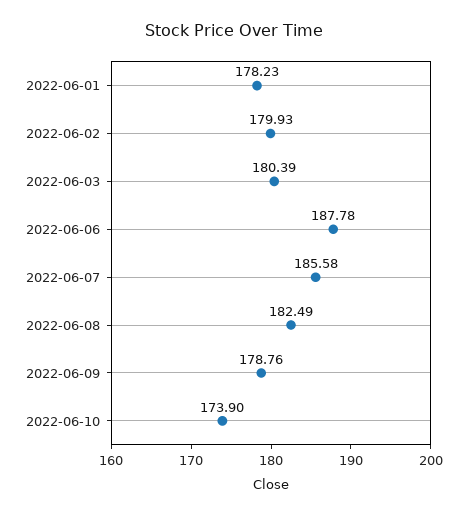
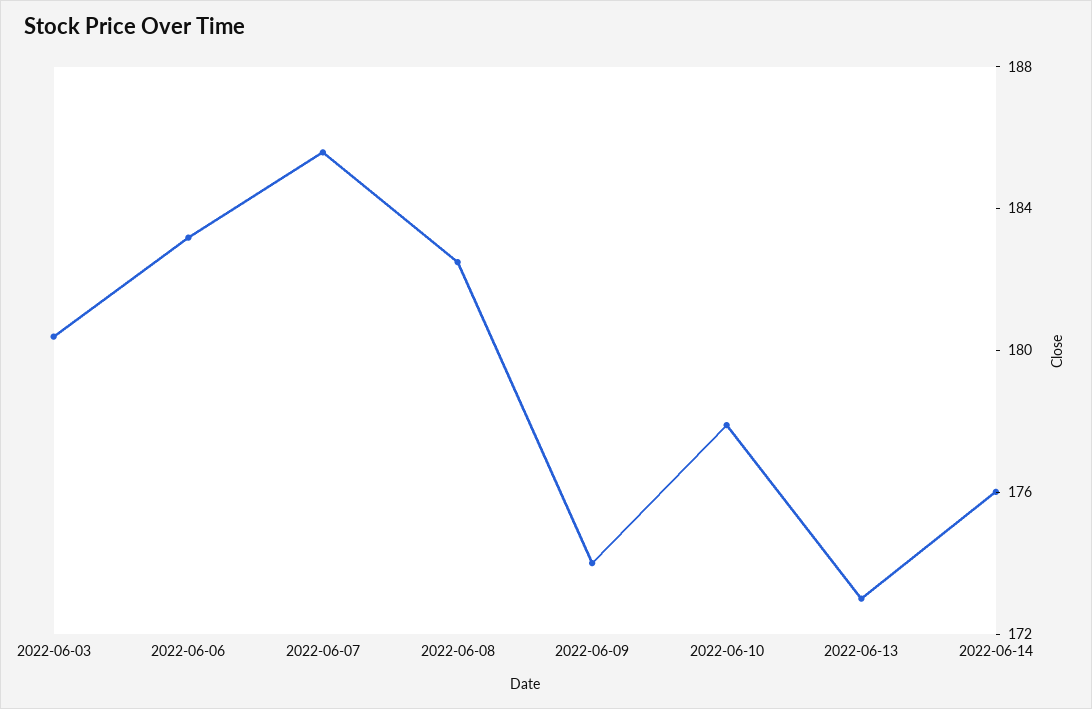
2022-06-01: 178.23 -> none
2022-06-02: 179.93 -> none
2022-06-06: 187.78 -> 183
2022-06-09: 178.76 -> 174
2022-06-10: 173.9 -> 178
2022-06-13: none -> 173
2022-06-14: none -> 176

